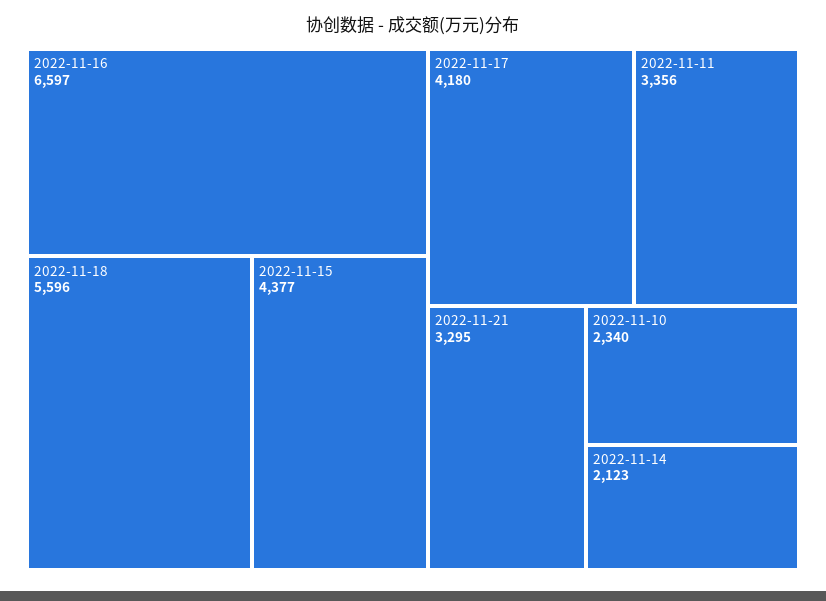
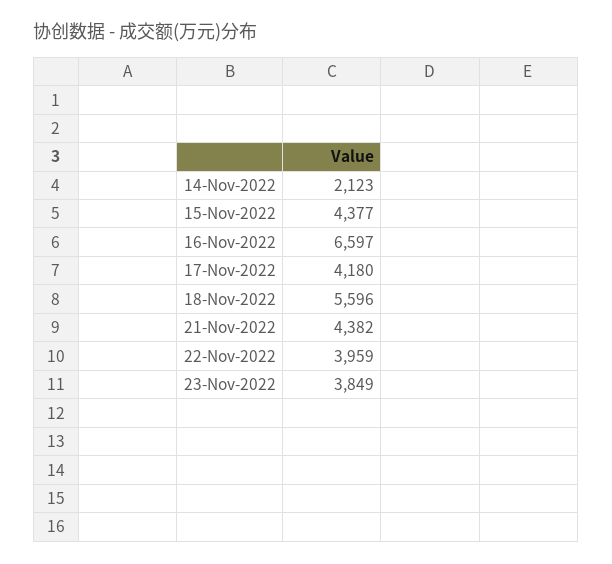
2022-11-11: 3356 -> none
2022-11-21: 3295 -> 4382
2022-11-10: 2340 -> none
22-Nov-2022: none -> 3959
23-Nov-2022: none -> 3849

